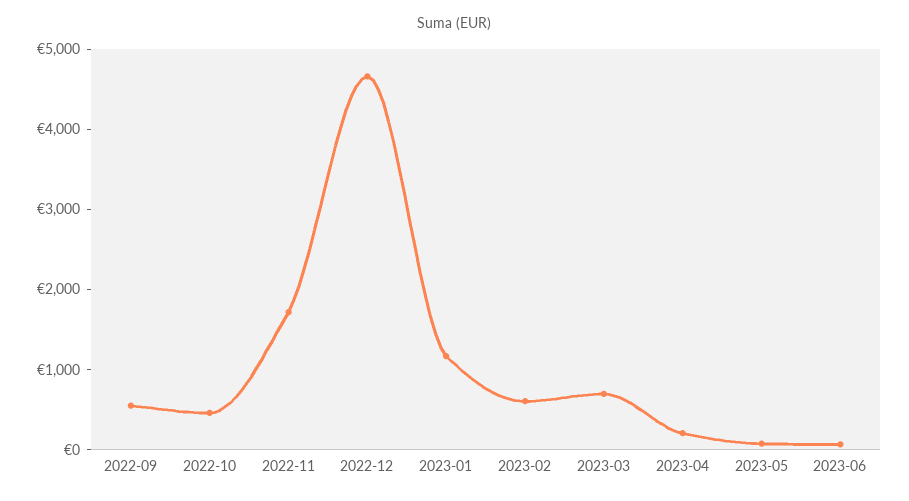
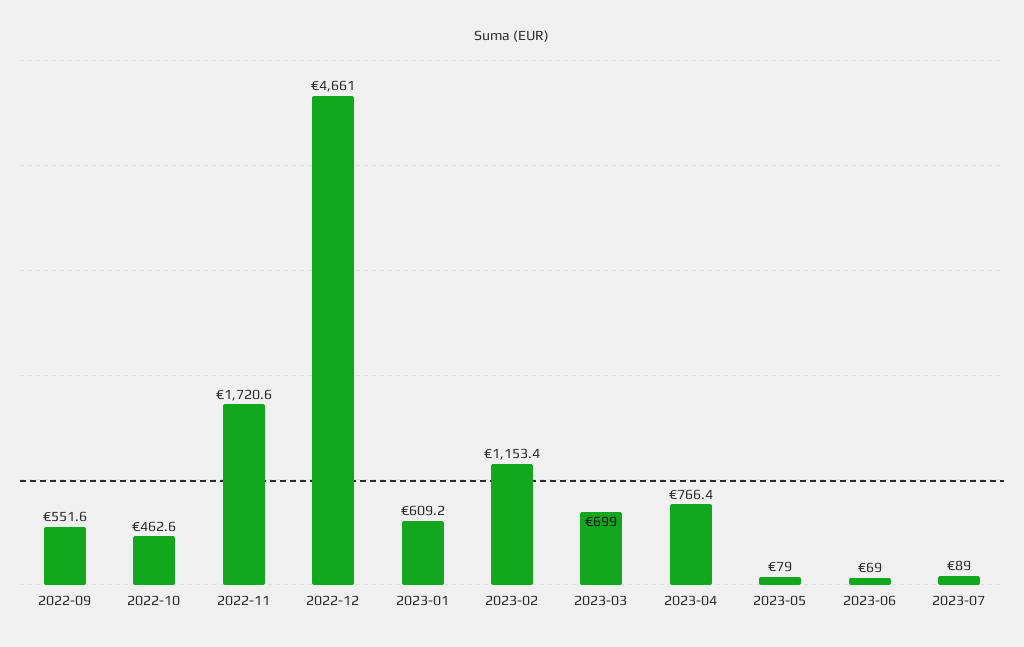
2023-01: 1200 -> 609.2
2023-02: 600 -> 1153.4
2023-04: 200 -> 766.4
2023-07: none -> 89

